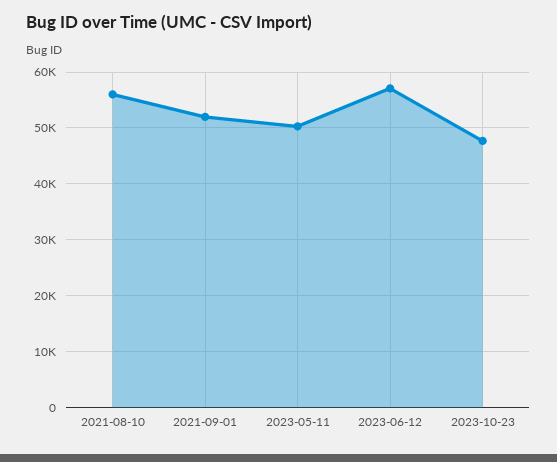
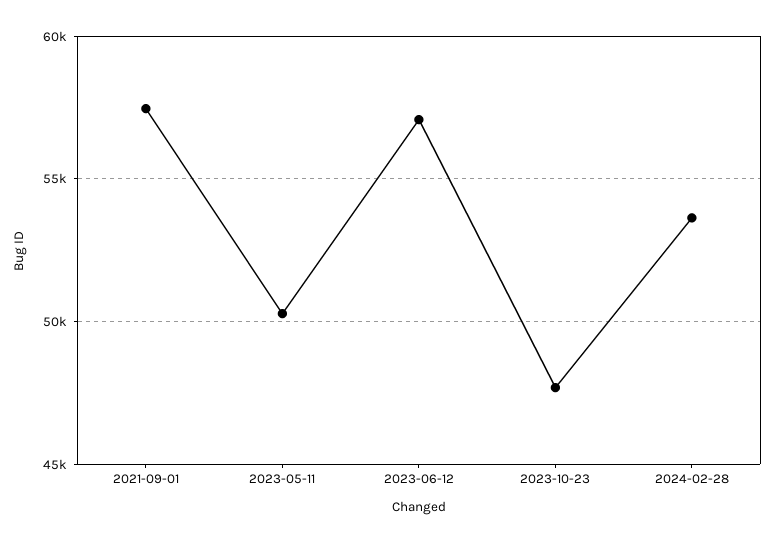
2021-08-10: 56000 -> none
2021-09-01: 52000 -> 57500
2024-02-28: none -> 53500

